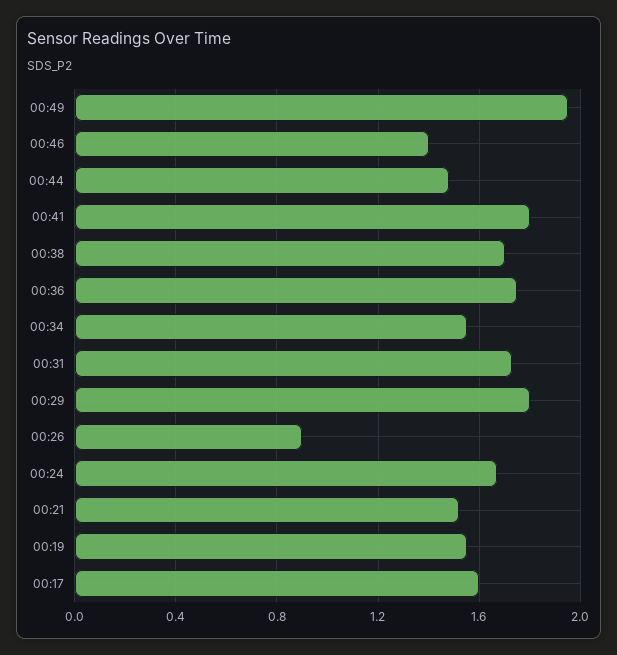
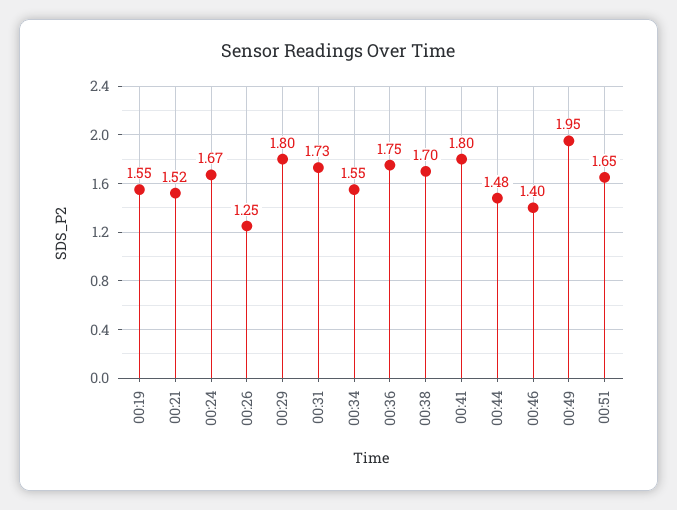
00:26: 0.9 -> 1.25
00:17: 1.6 -> none
00:51: none -> 1.65

